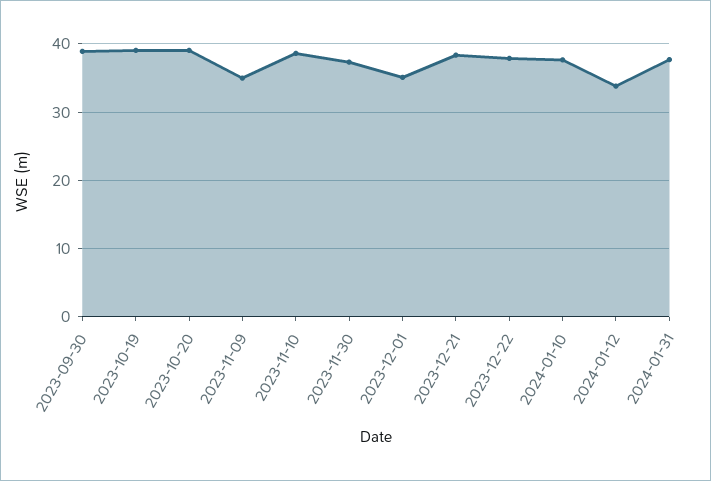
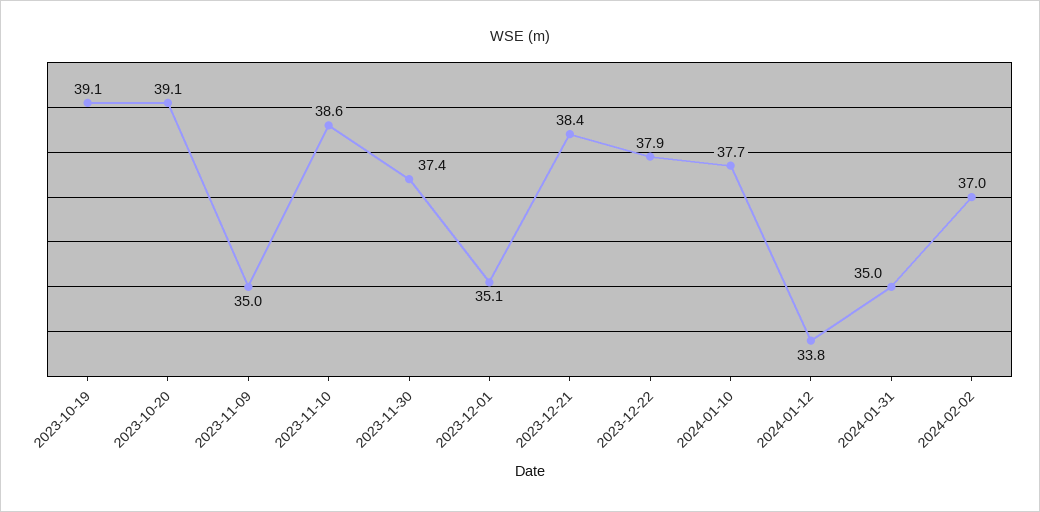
2023-09-30: 39 -> none
2024-01-31: 38 -> 35
2024-02-02: none -> 37

